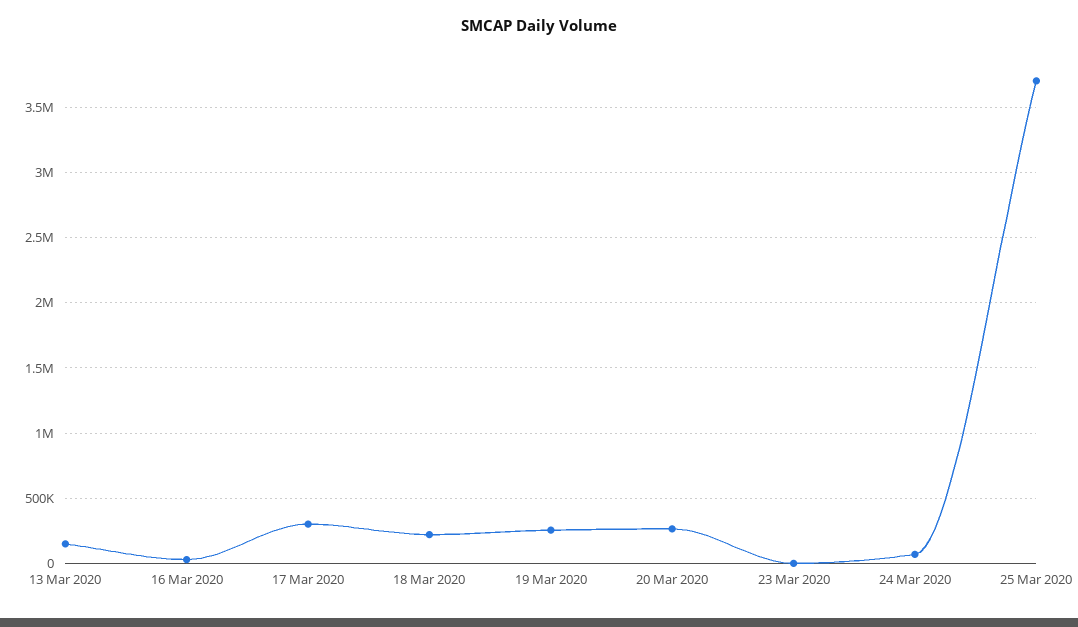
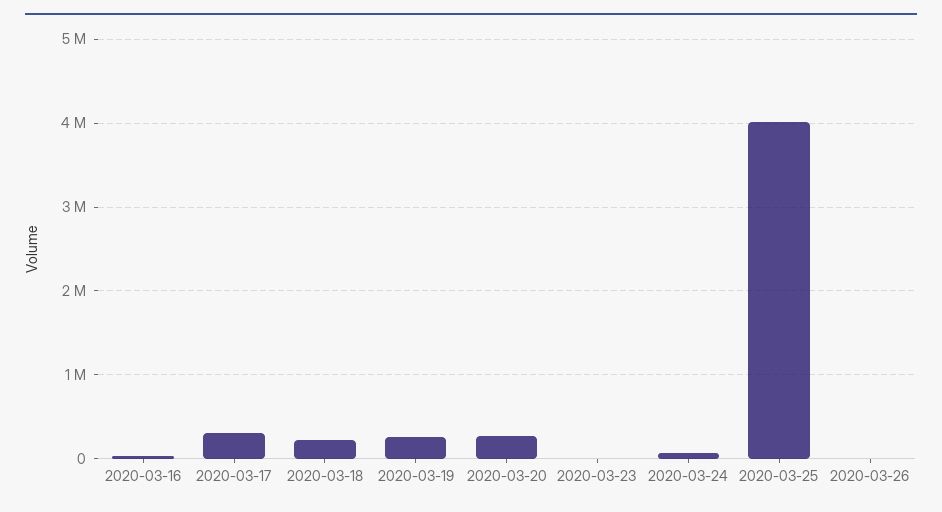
13 Mar 2020: 150000 -> none
25 Mar 2020: 3700000 -> 4000000
2020-03-26: none -> 0

